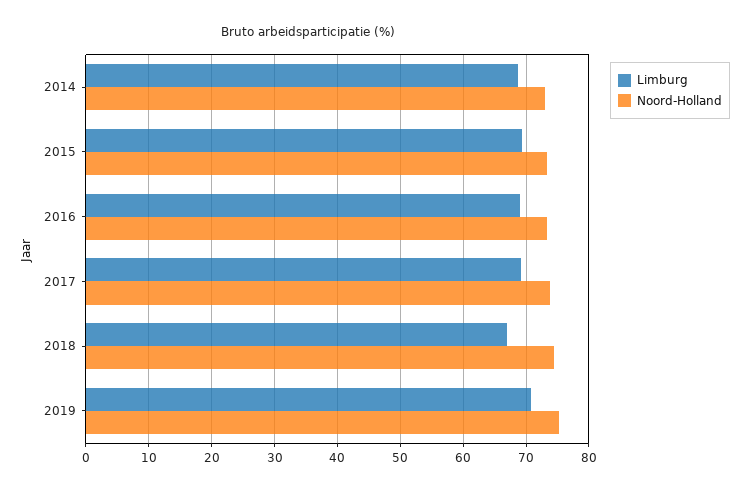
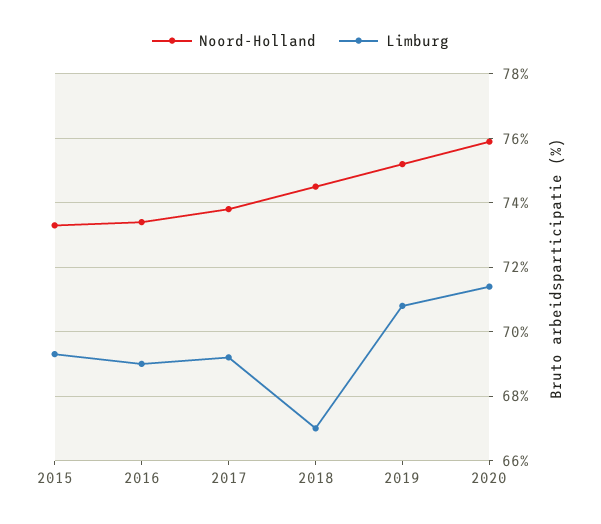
Limburg, 2014: 69 -> none
Noord-Holland, 2014: 73 -> none
Noord-Holland, 2020: none -> 76
Limburg, 2020: none -> 71.5

